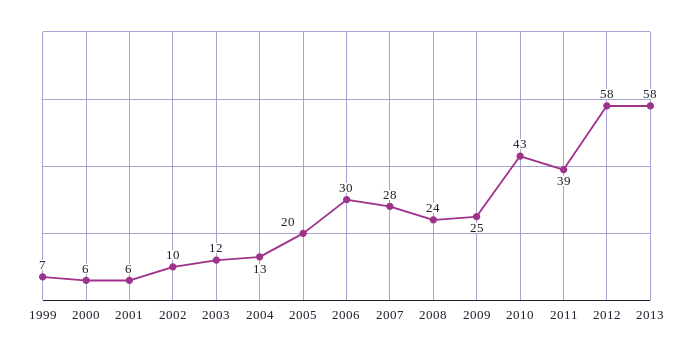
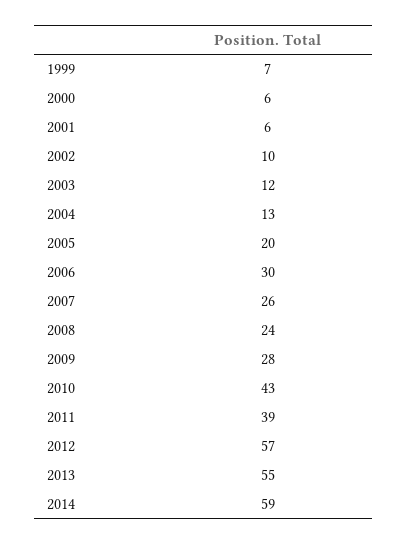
2007: 28 -> 26
2009: 25 -> 28
2012: 58 -> 57
2013: 58 -> 55
2014: none -> 59

